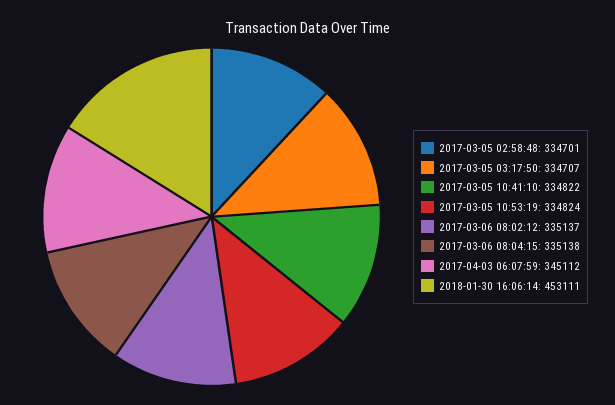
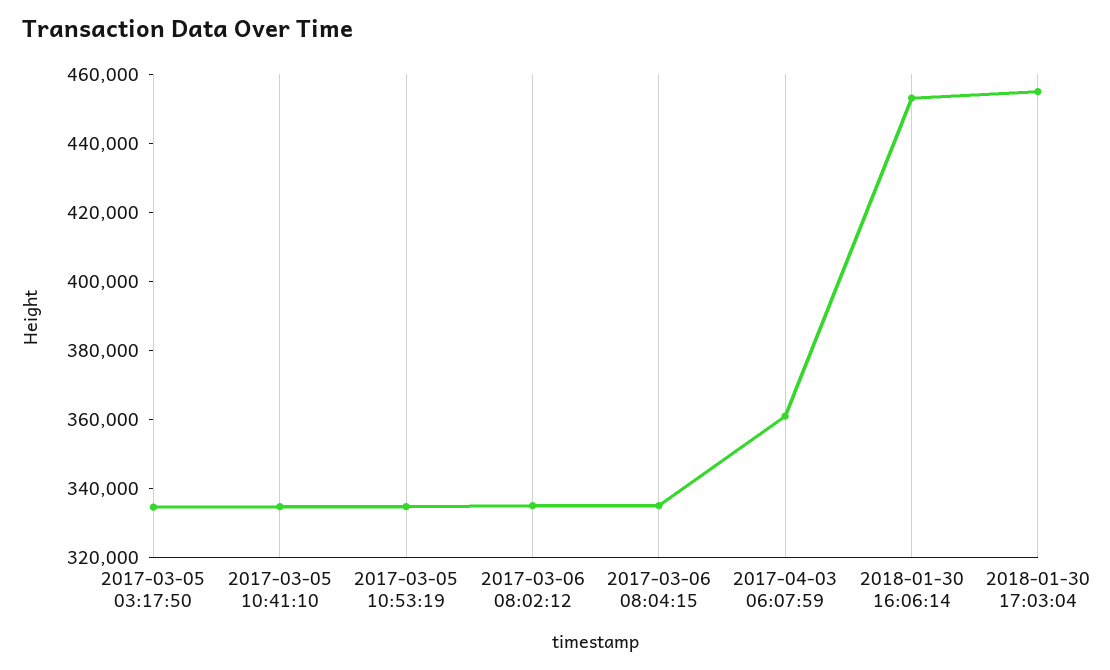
2017-03-05 02:58:48: 334701 -> none
2017-04-03 06:07:59: 345112 -> 360000
2018-01-30 17:03:04: none -> 455000

